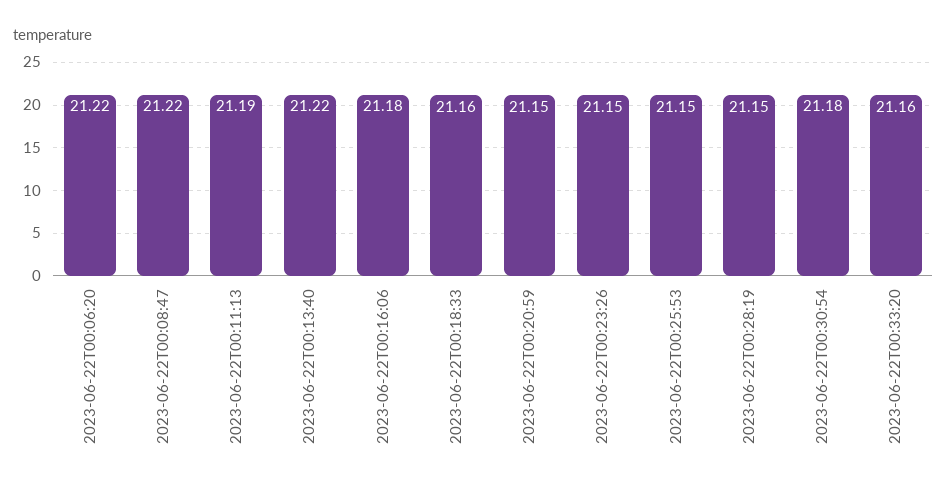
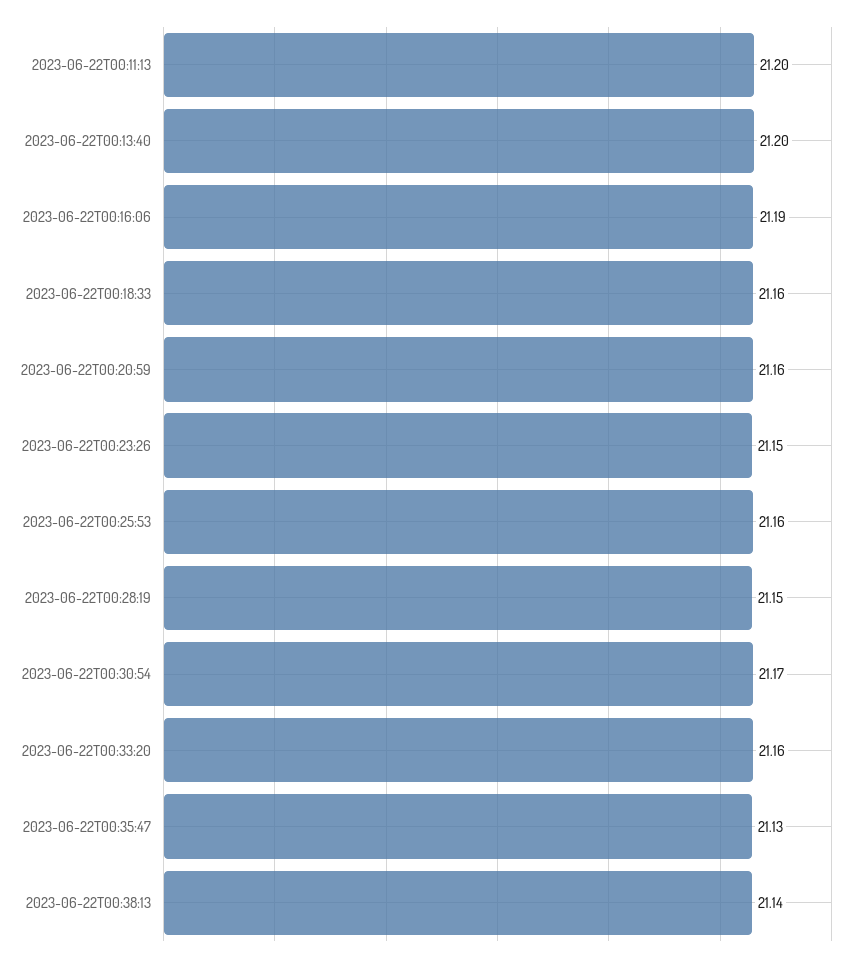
2023-06-22T00:06:20: 21.22 -> none
2023-06-22T00:08:47: 21.22 -> none
2023-06-22T00:11:13: 21.19 -> 21.2
2023-06-22T00:13:40: 21.22 -> 21.2
2023-06-22T00:16:06: 21.18 -> 21.19
2023-06-22T00:20:59: 21.15 -> 21.16
2023-06-22T00:25:53: 21.15 -> 21.16
2023-06-22T00:30:54: 21.18 -> 21.17
2023-06-22T00:35:47: none -> 21.13
2023-06-22T00:38:13: none -> 21.14

